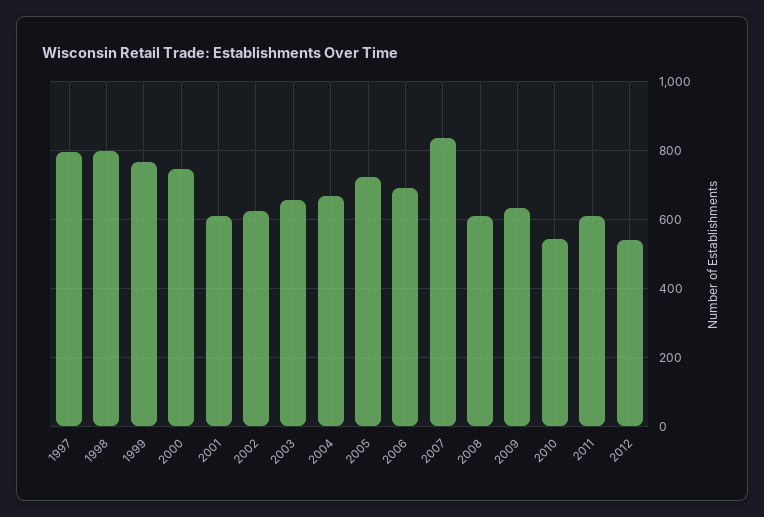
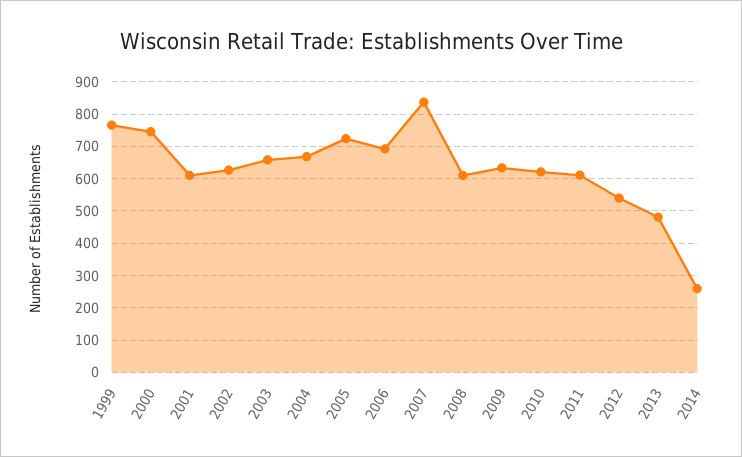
1997: 800 -> none
1998: 800 -> none
2010: 540 -> 620
2013: none -> 480
2014: none -> 260

